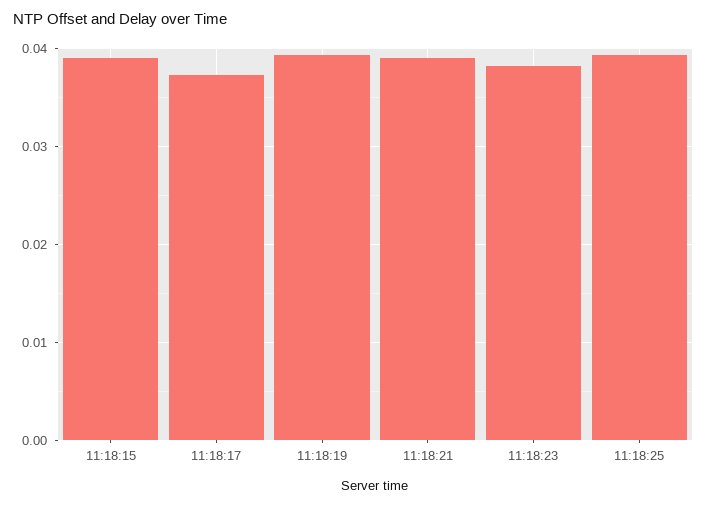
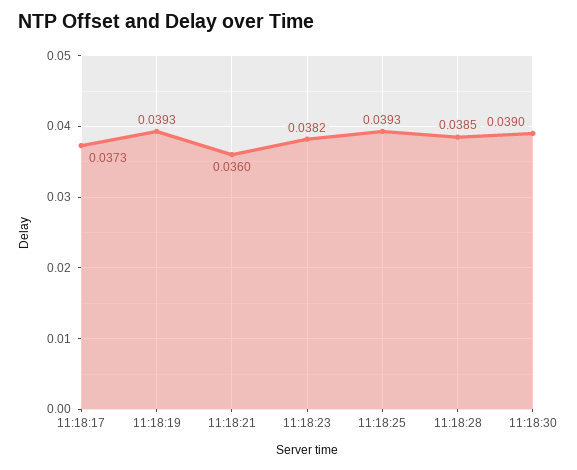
11:18:15: 0.039 -> none
11:18:21: 0.039 -> 0.036
11:18:28: none -> 0.0385
11:18:30: none -> 0.039

